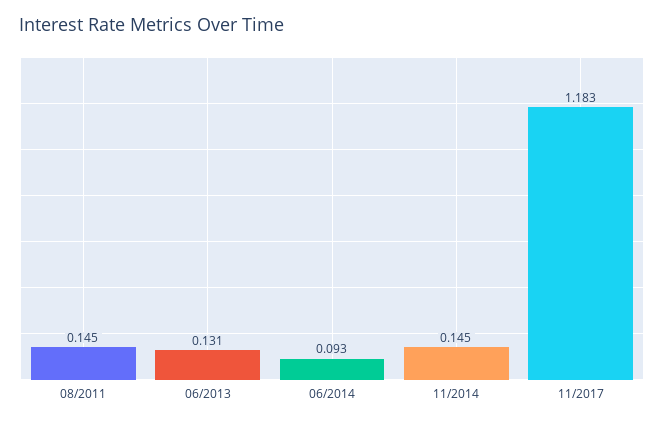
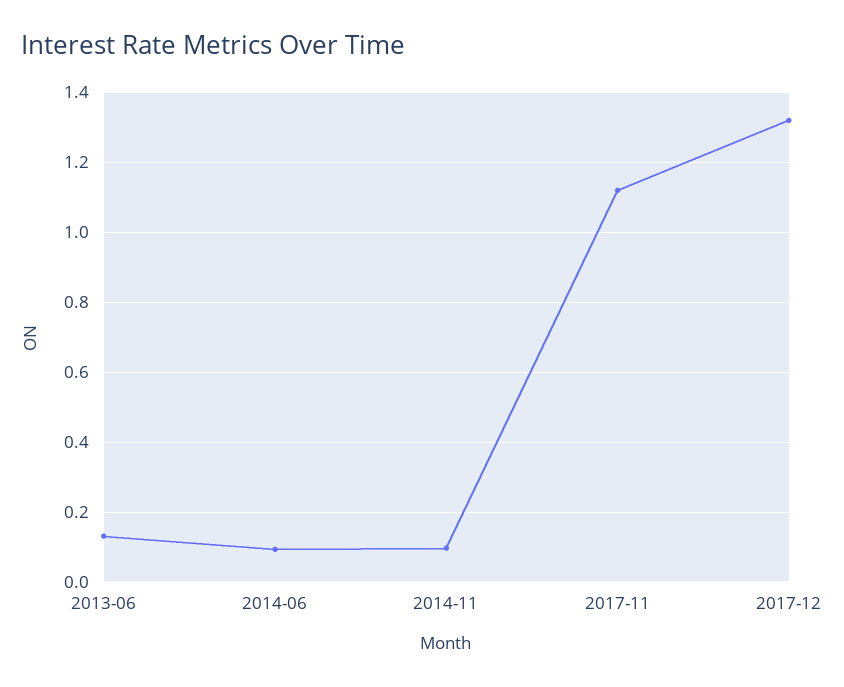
08/2011: 0.145 -> none
11/2014: 0.145 -> 0.1
11/2017: 1.183 -> 1.12
2017-12: none -> 1.32

